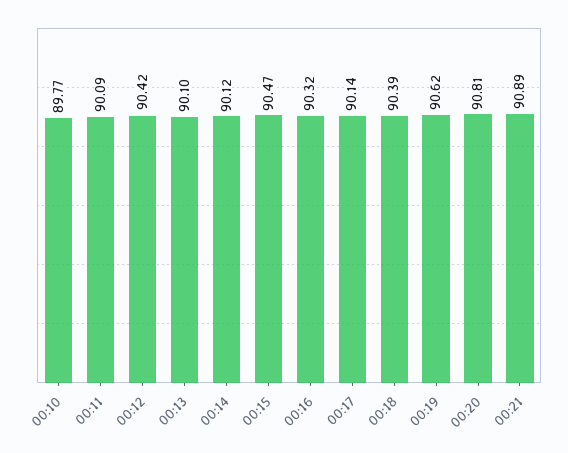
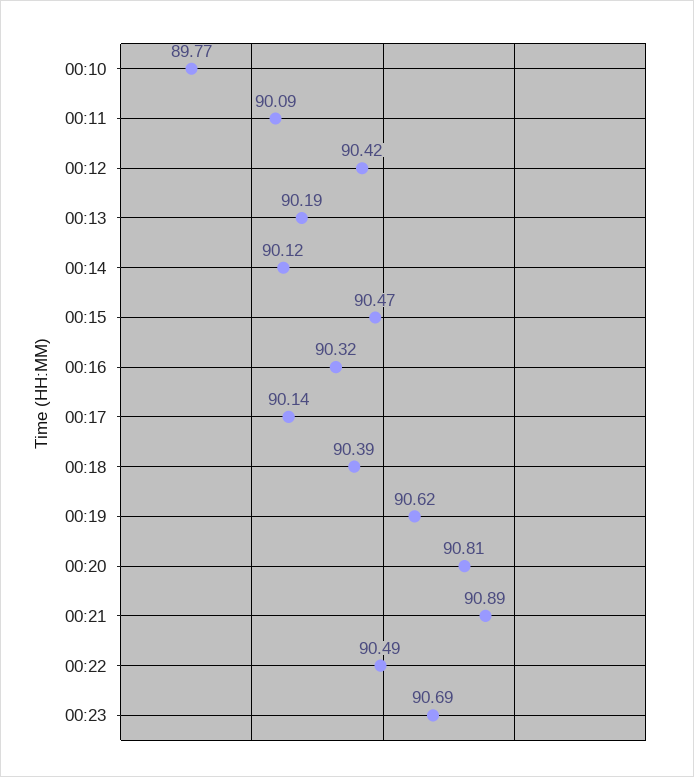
00:13: 90.1 -> 90.19
00:22: none -> 90.49
00:23: none -> 90.69

